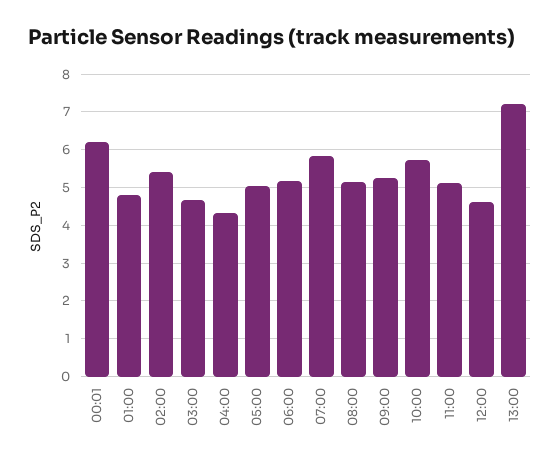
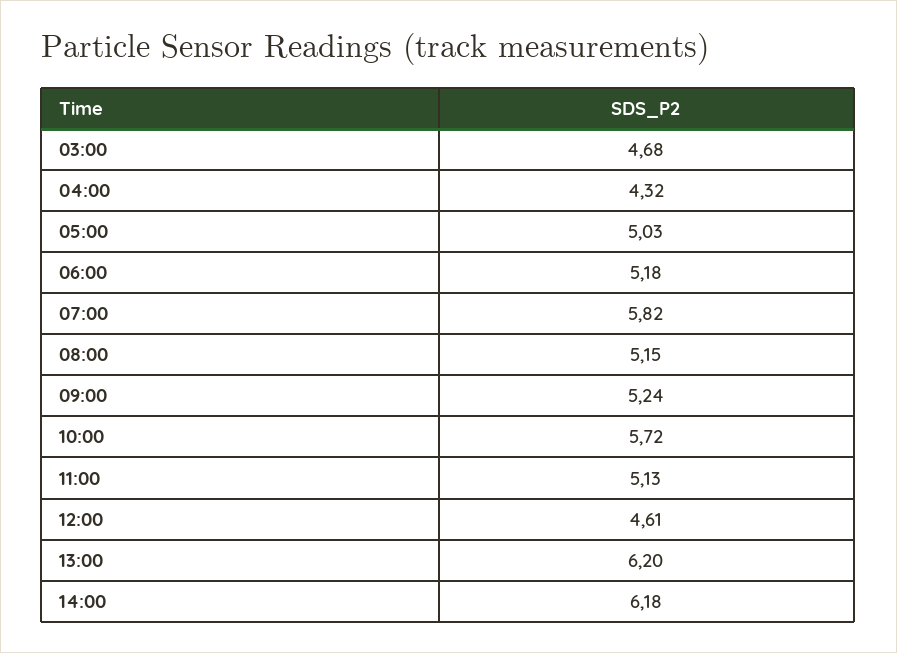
00:01: 6.2 -> none
01:00: 4.8 -> none
02:00: 5.4 -> none
13:00: 7.2 -> 6.2
14:00: none -> 6.18

